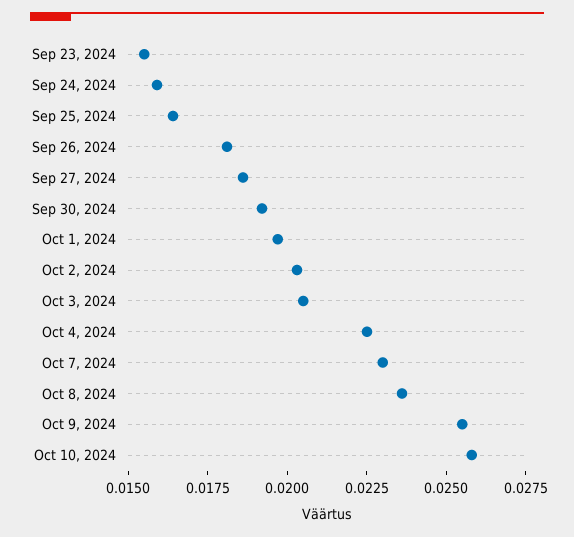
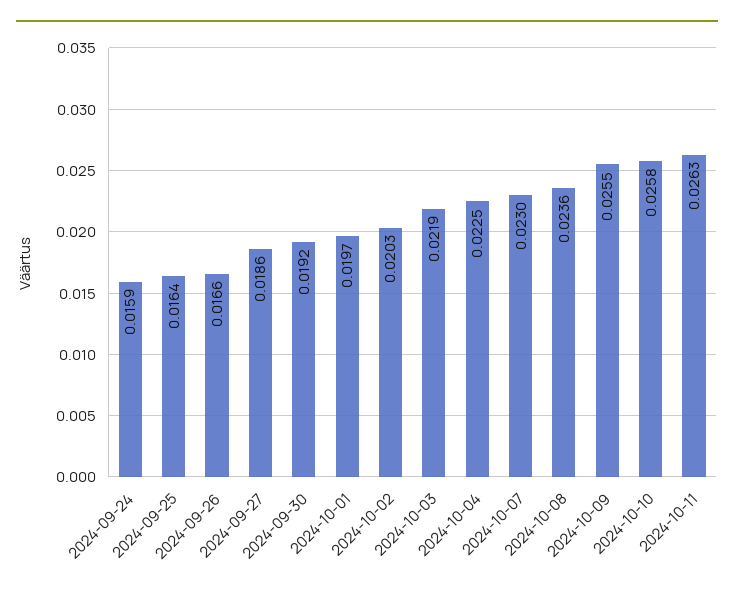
Sep 23, 2024: 0.0155 -> none
Sep 26, 2024: 0.018 -> 0.0166
Oct 3, 2024: 0.0205 -> 0.0219
2024-10-11: none -> 0.0263

